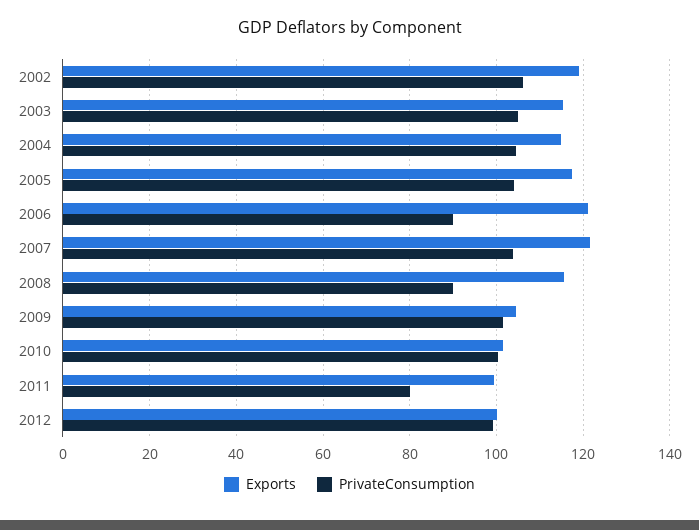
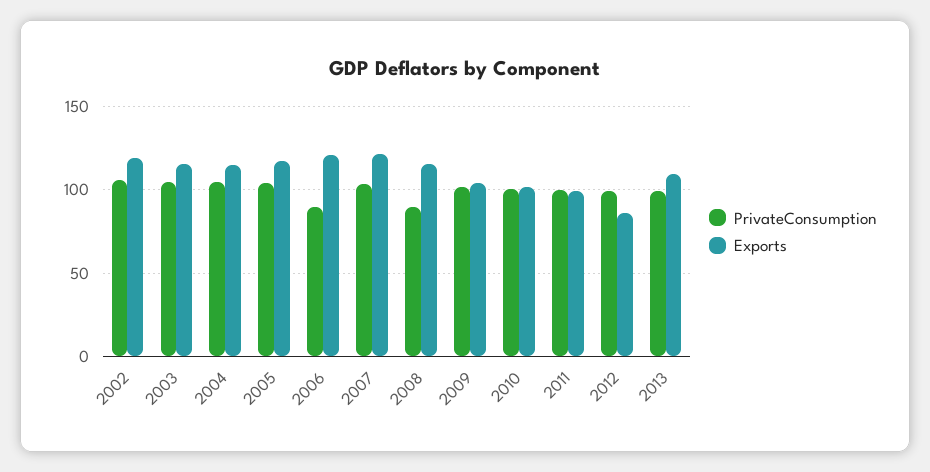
PrivateConsumption, 2011: 80 -> 100
Exports, 2012: 100 -> 85
PrivateConsumption, 2013: none -> 100
Exports, 2013: none -> 110

